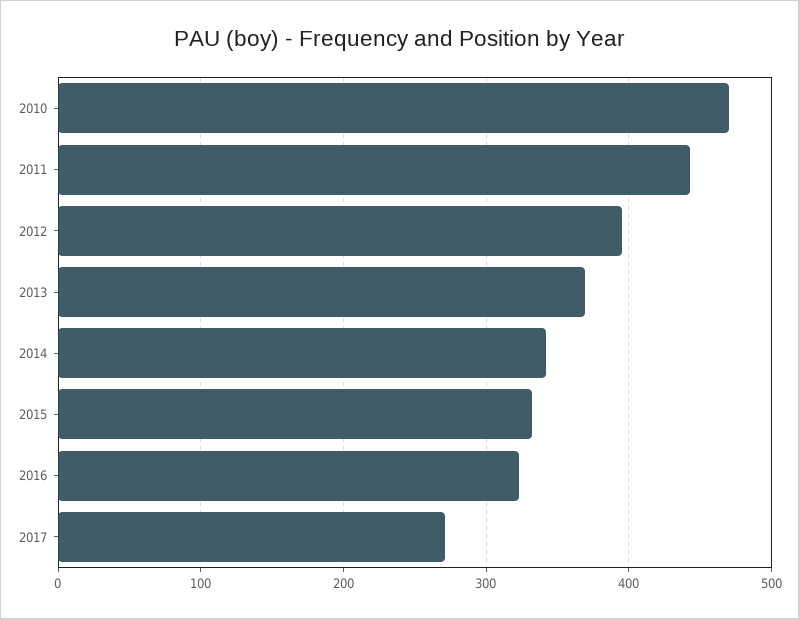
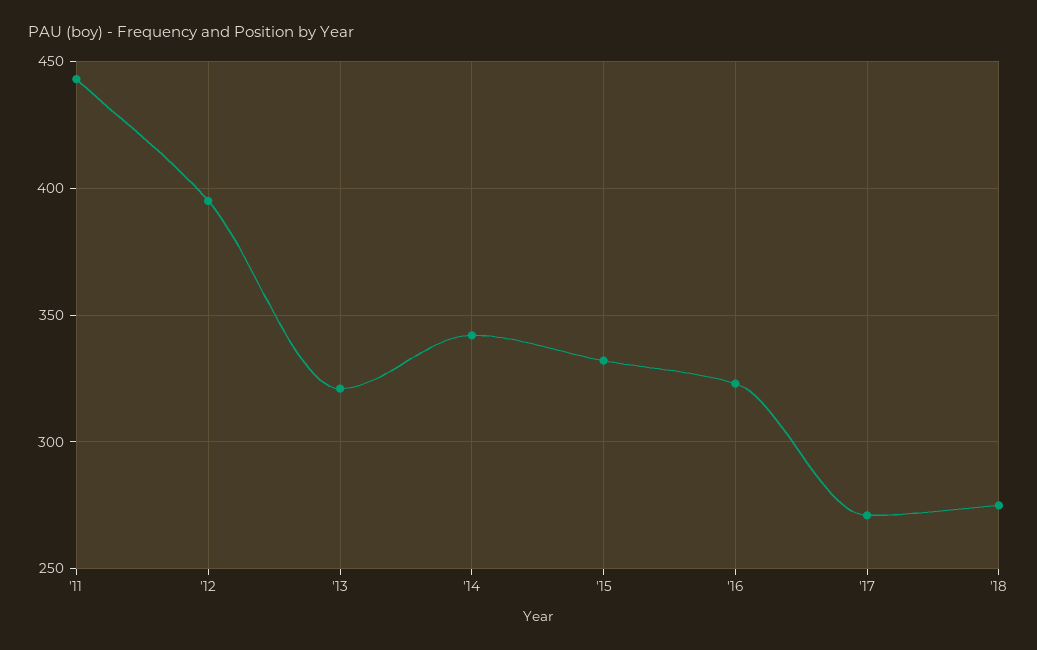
2010: 470 -> none
2013: 370 -> 320
'18: none -> 275

